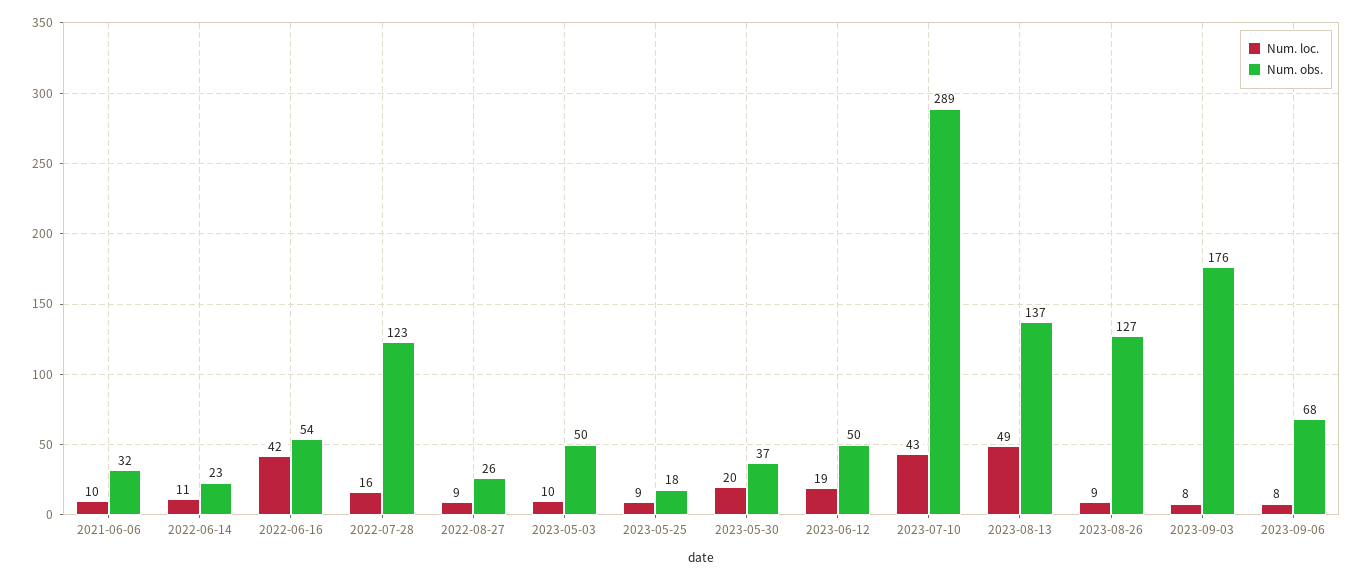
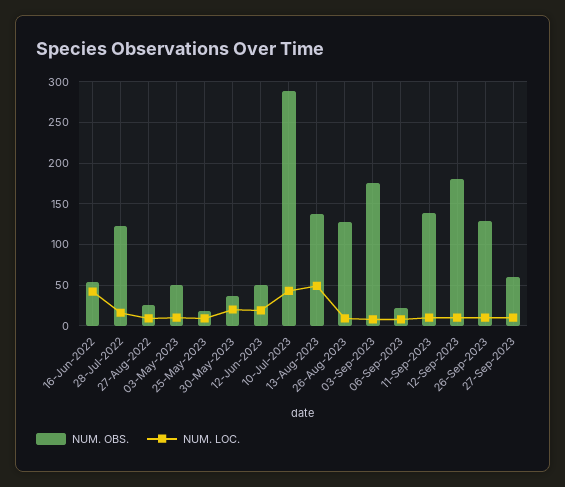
Num. loc., 2021-06-06: 10 -> none
Num. obs., 2021-06-06: 32 -> none
Num. loc., 2022-06-14: 11 -> none
Num. obs., 2022-06-14: 23 -> none
Num. obs., 2023-09-06: 68 -> 20
Num. obs., 11-Sep-2023: none -> 140
Num. loc., 11-Sep-2023: none -> 10
Num. obs., 12-Sep-2023: none -> 180
Num. loc., 12-Sep-2023: none -> 10
Num. obs., 26-Sep-2023: none -> 130
Num. loc., 26-Sep-2023: none -> 10
Num. obs., 27-Sep-2023: none -> 60
Num. loc., 27-Sep-2023: none -> 10

